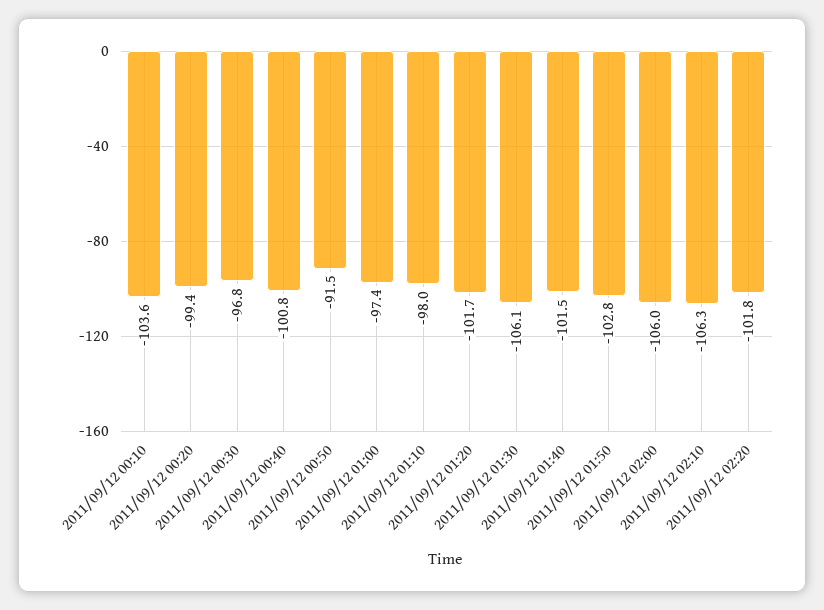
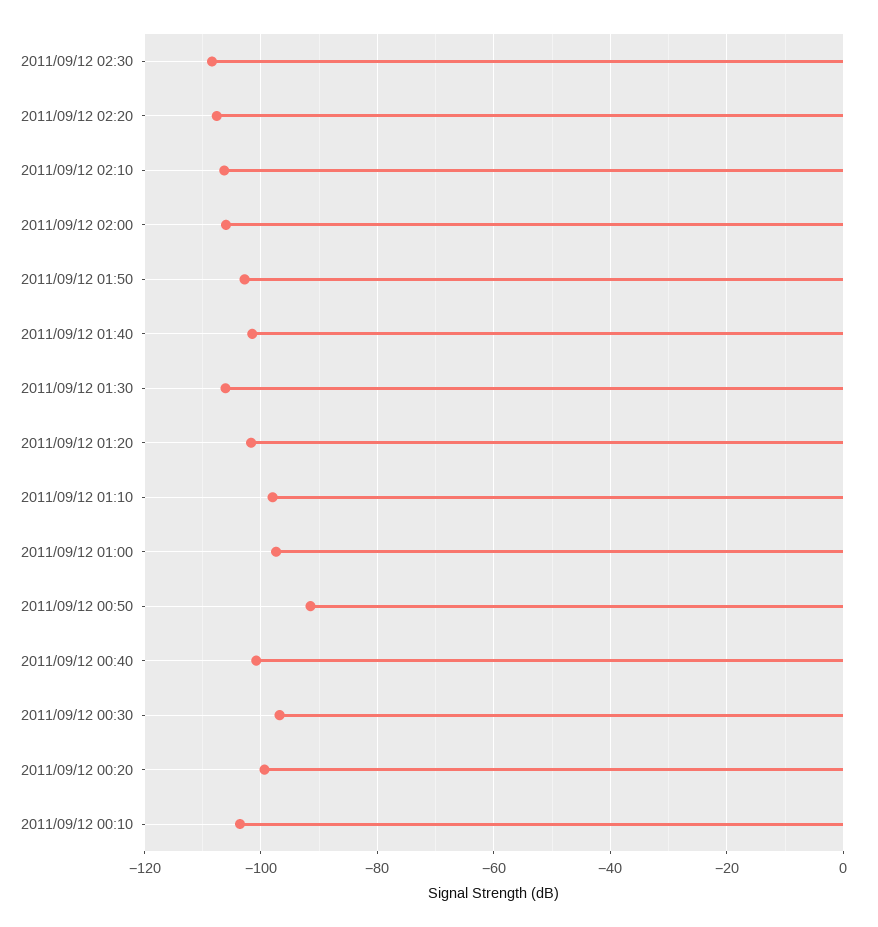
2011/09/12 02:20: -101.8 -> -108
2011/09/12 02:30: none -> -108

